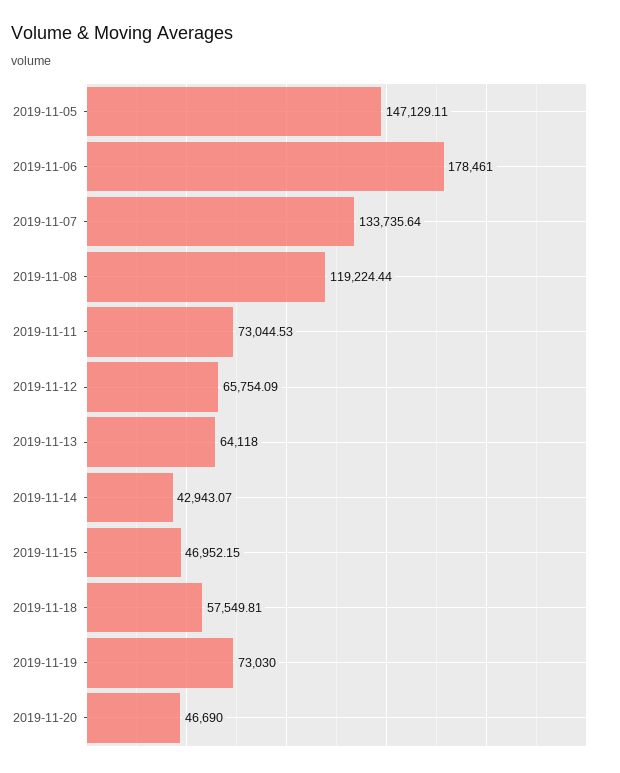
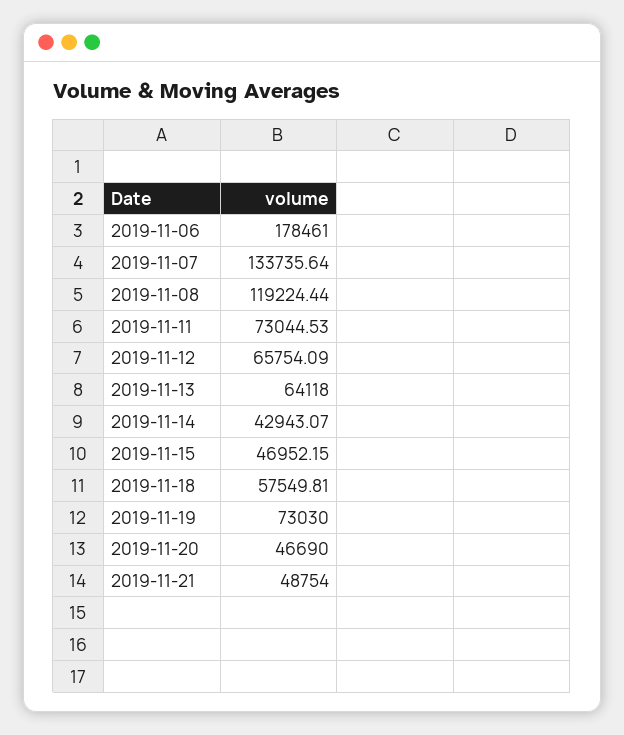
2019-11-05: 147129.11 -> none
2019-11-21: none -> 48754

